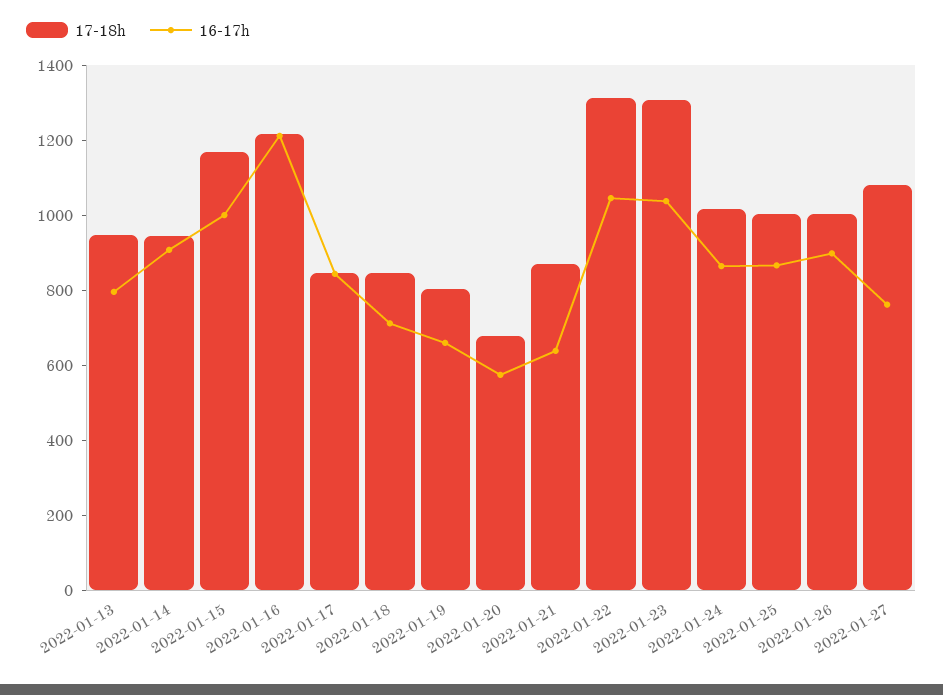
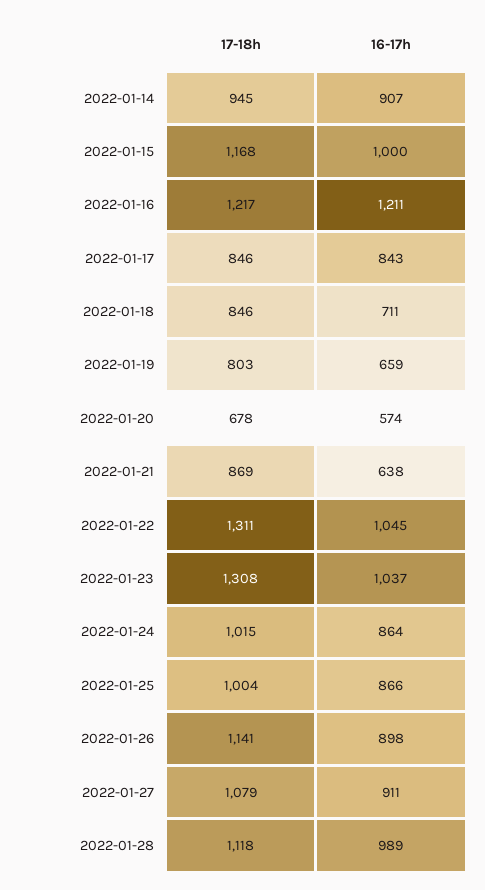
17-18h, 2022-01-13: 950 -> none
16-17h, 2022-01-13: 800 -> none
17-18h, 2022-01-26: 1000 -> 1141
16-17h, 2022-01-27: 750 -> 911
17-18h, 2022-01-28: none -> 1118
16-17h, 2022-01-28: none -> 989

